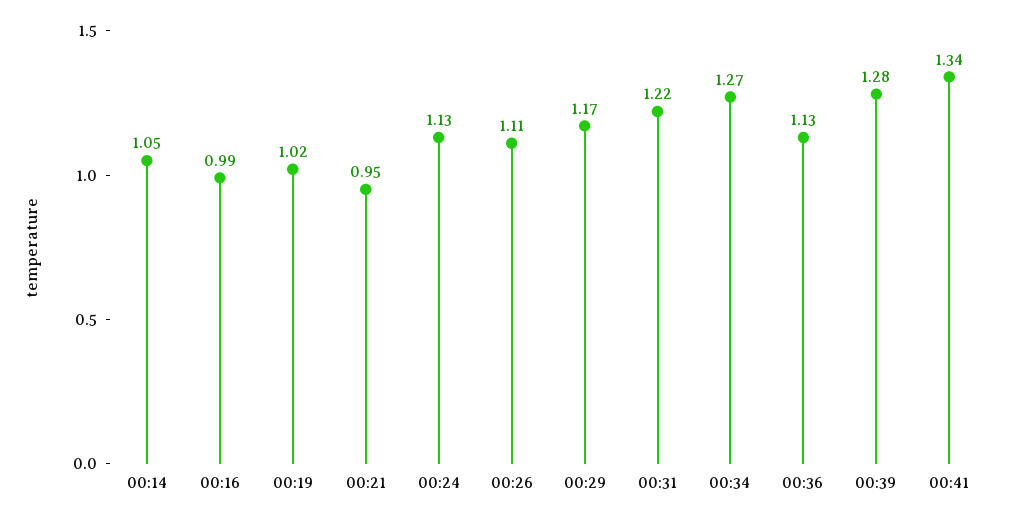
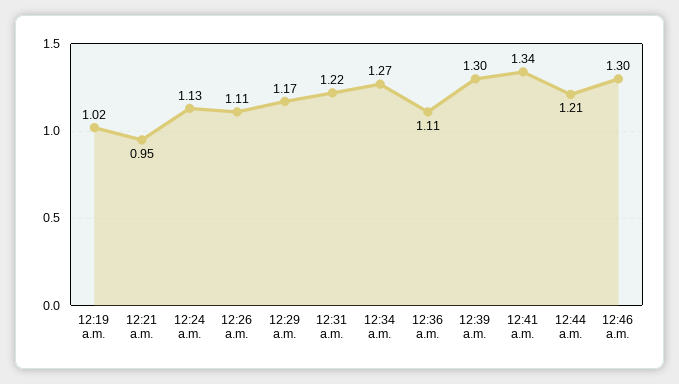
00:14: 1.05 -> none
00:16: 0.99 -> none
00:36: 1.13 -> 1.11
00:39: 1.28 -> 1.3
12:44 a.m.: none -> 1.21
12:46 a.m.: none -> 1.3

